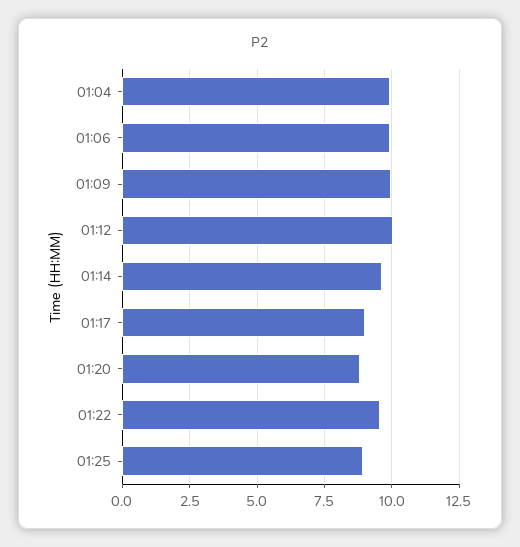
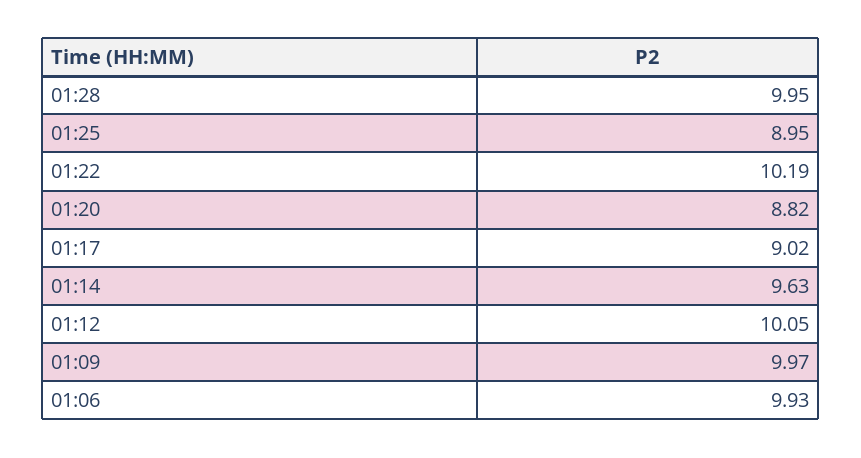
01:04: 10 -> none
01:22: 9.5 -> 10.19
01:28: none -> 9.95

